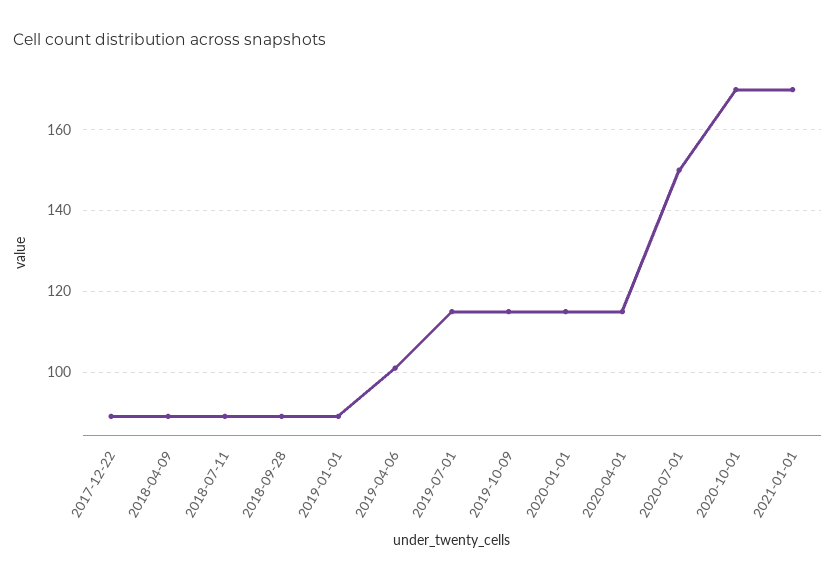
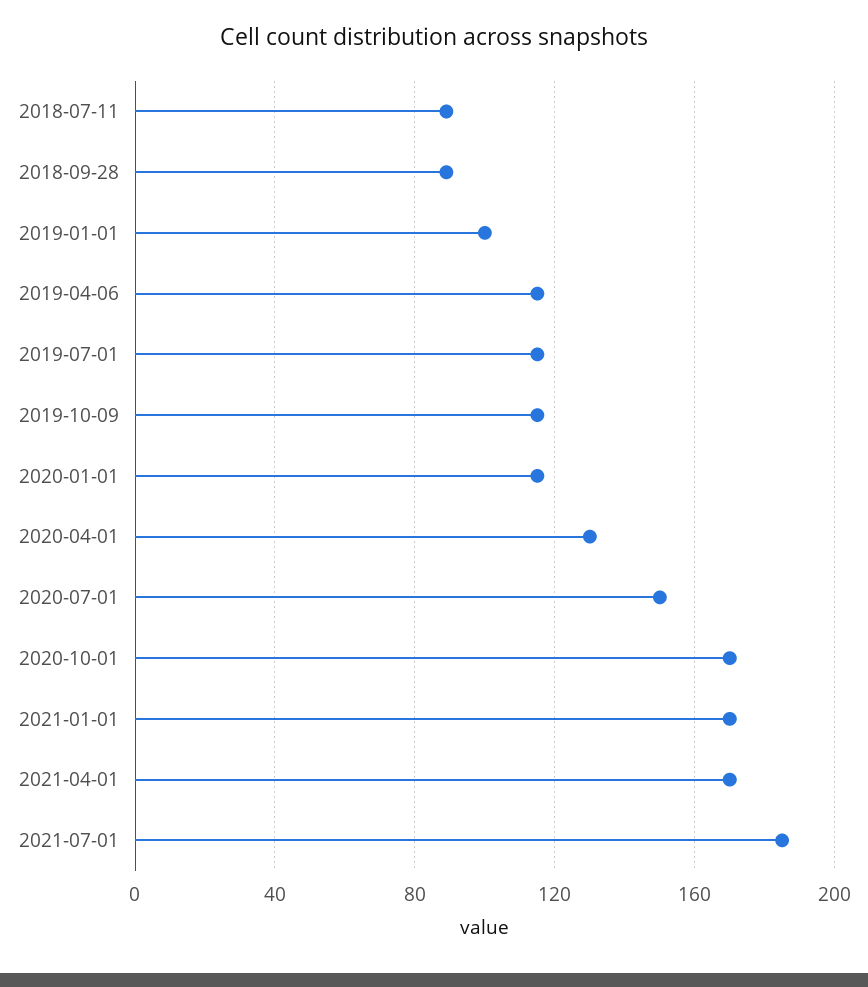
2017-12-22: 90 -> none
2018-04-09: 90 -> none
2019-01-01: 90 -> 100
2019-04-06: 100 -> 115
2020-04-01: 115 -> 130
2021-04-01: none -> 170
2021-07-01: none -> 185

